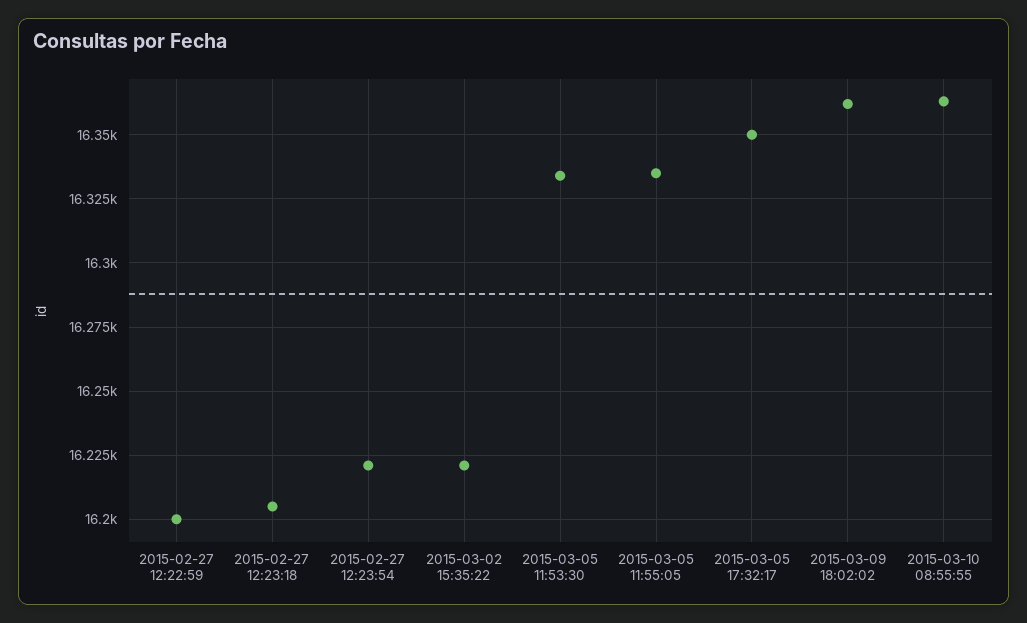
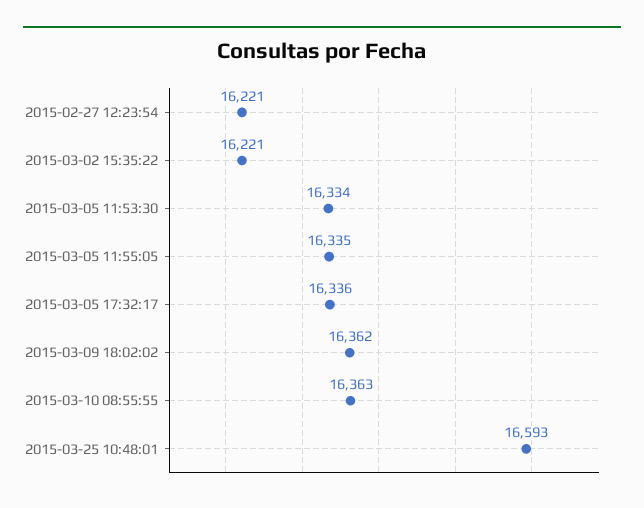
2015-02-27 12:22:59: 16200 -> none
2015-02-27 12:23:18: 16205 -> none
2015-03-05 17:32:17: 16350 -> 16336
2015-03-25 10:48:01: none -> 16593

